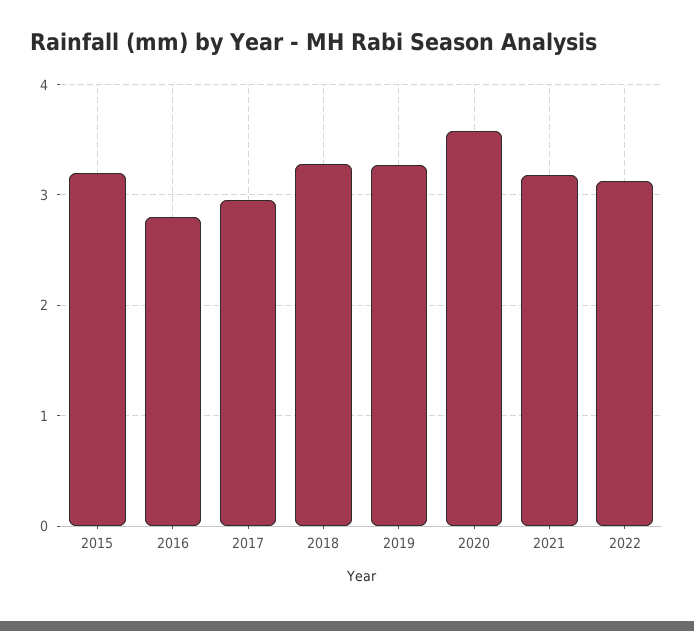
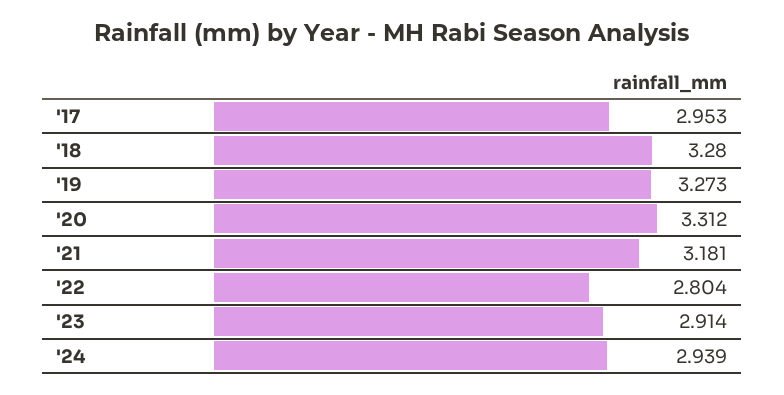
2015: 3.2 -> none
2016: 2.8 -> none
2020: 3.6 -> 3.312
2022: 3.1 -> 2.804
'23: none -> 2.914
'24: none -> 2.939

